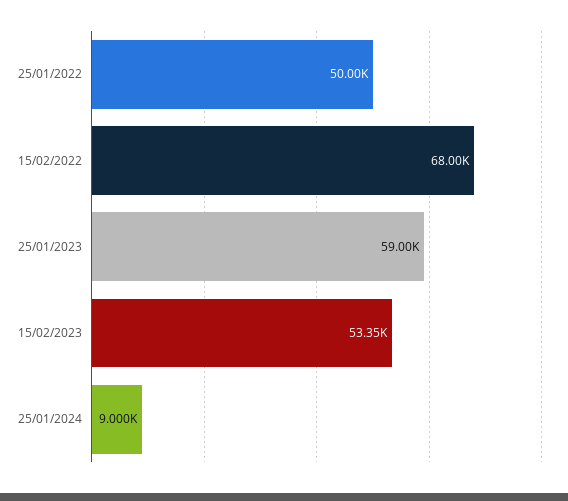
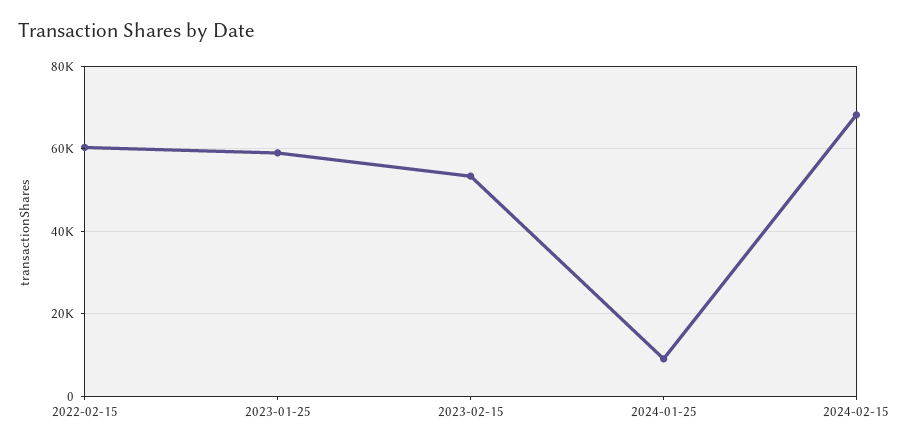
25/01/2022: 50000 -> none
15/02/2022: 68000 -> 60000
2024-02-15: none -> 68000

